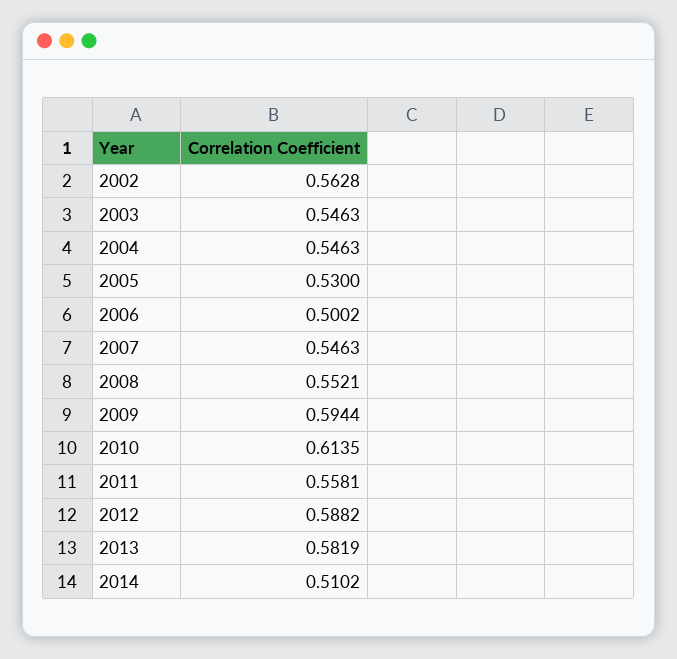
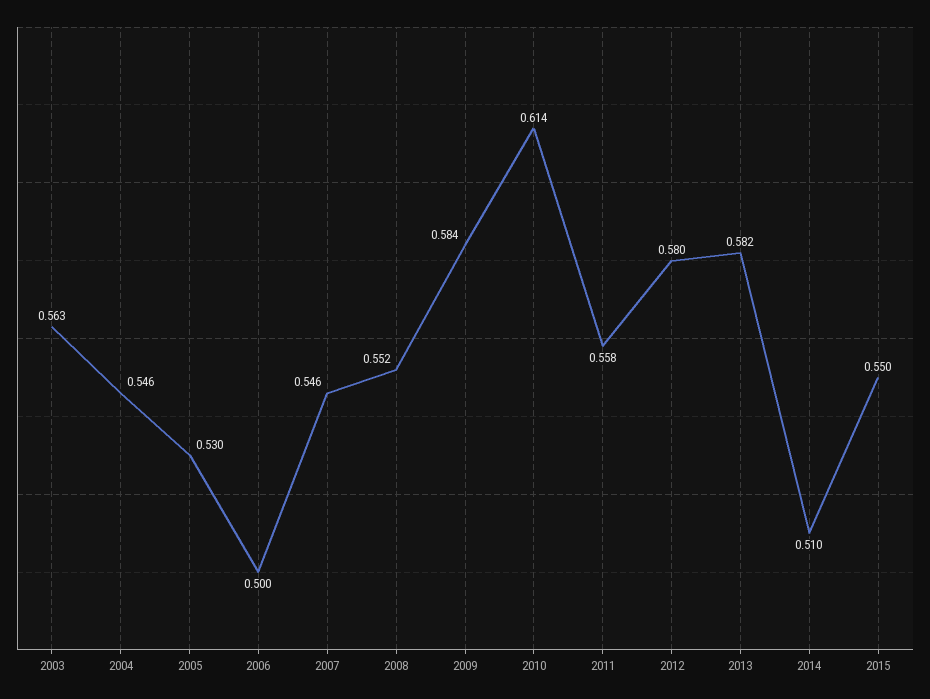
2002: 0.5628 -> none
2003: 0.5463 -> 0.563
2009: 0.5944 -> 0.584
2012: 0.5882 -> 0.58
2015: none -> 0.55

